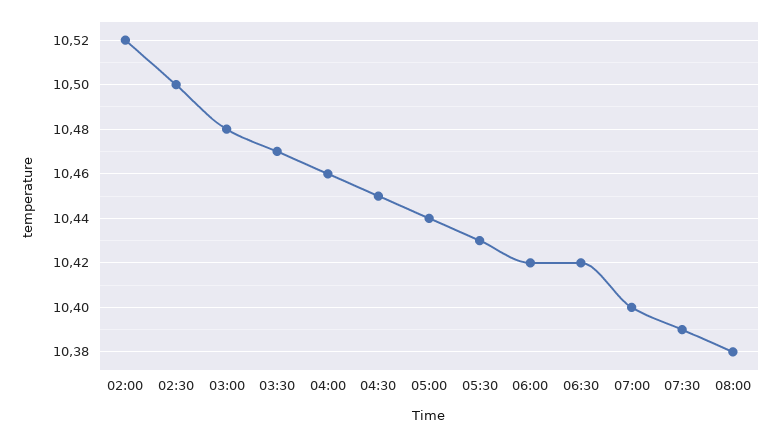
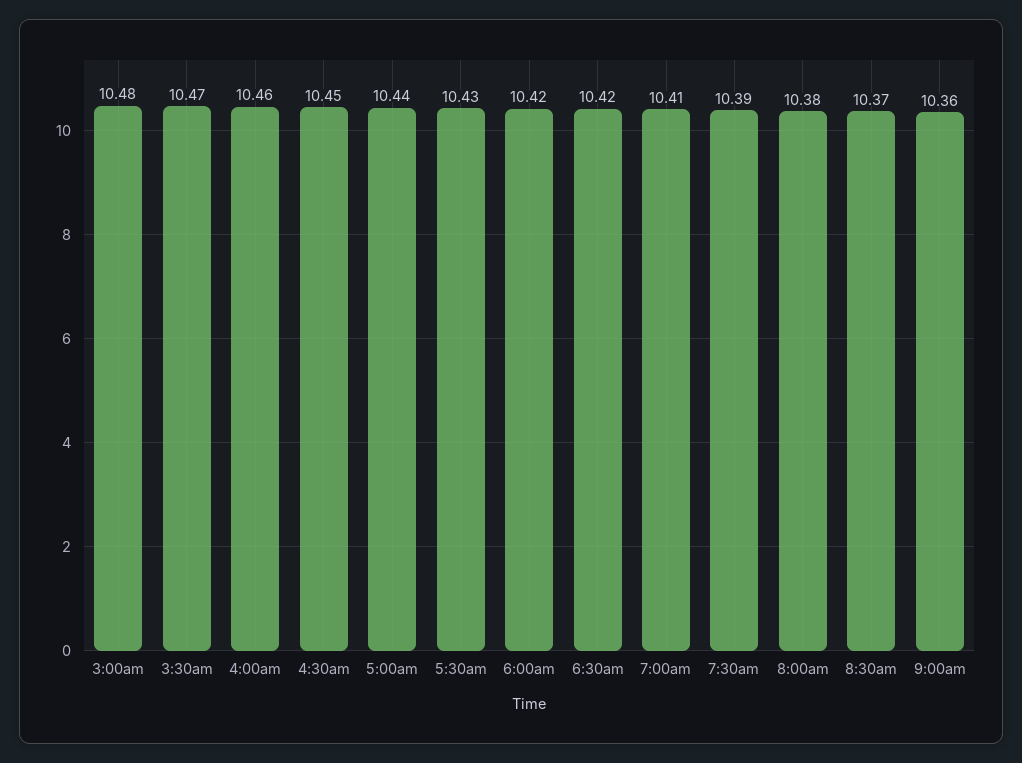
02:00: 10.52 -> none
02:30: 10.5 -> none
07:00: 10.4 -> 10.41
8:30am: none -> 10.37
9:00am: none -> 10.36

